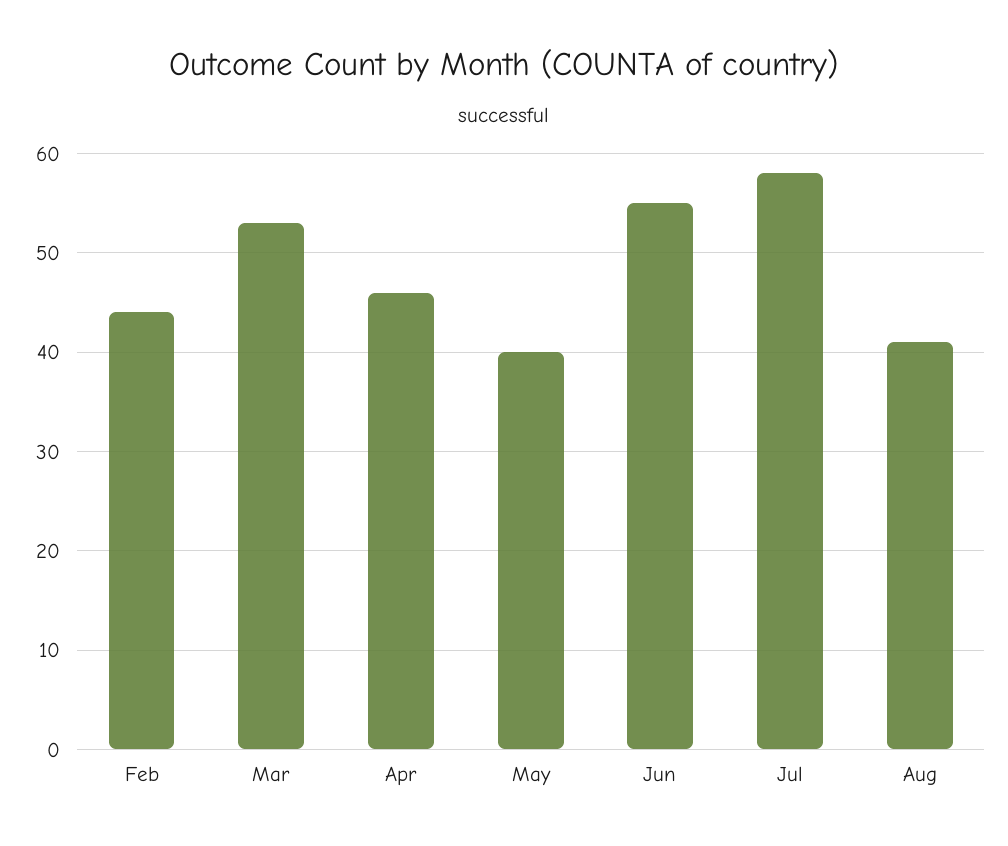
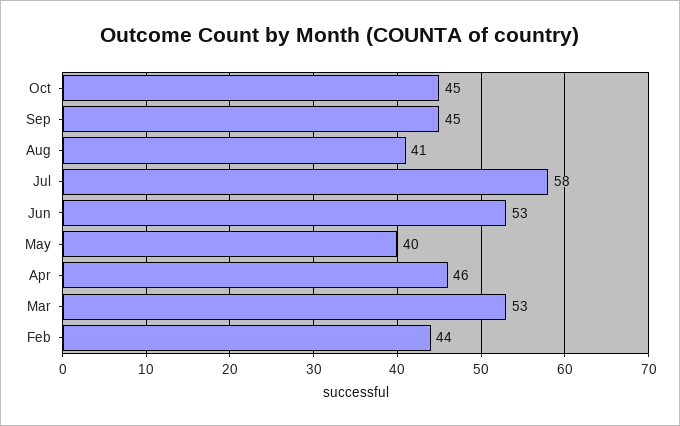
Jun: 55 -> 53
Oct: none -> 45
Sep: none -> 45

